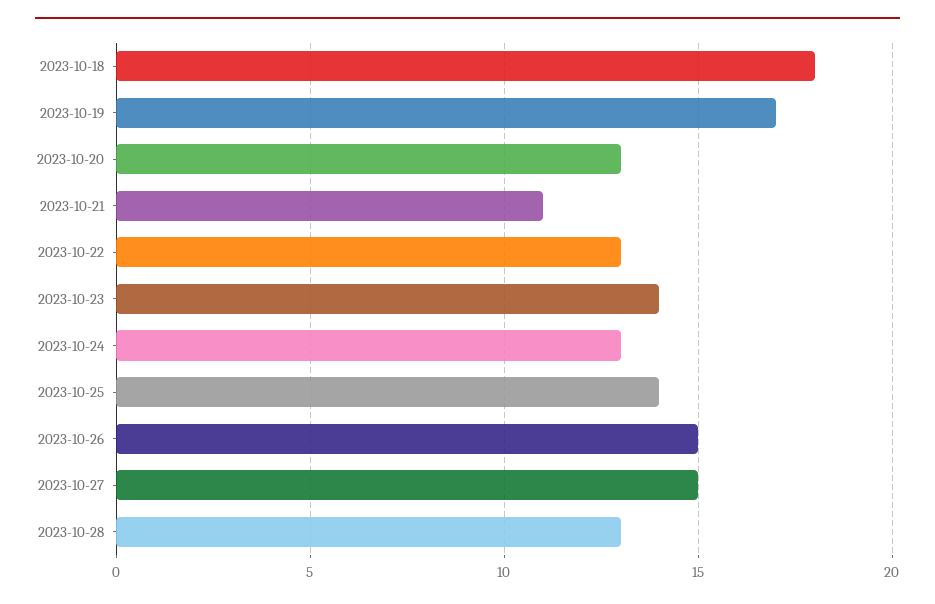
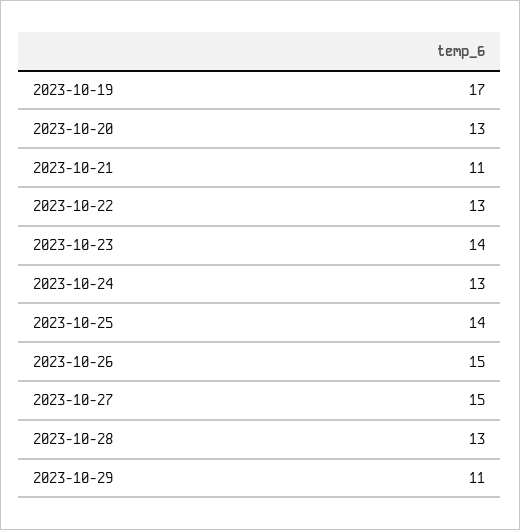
2023-10-18: 18 -> none
2023-10-29: none -> 11

